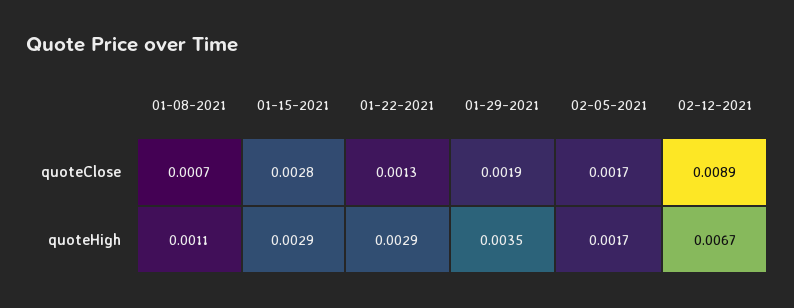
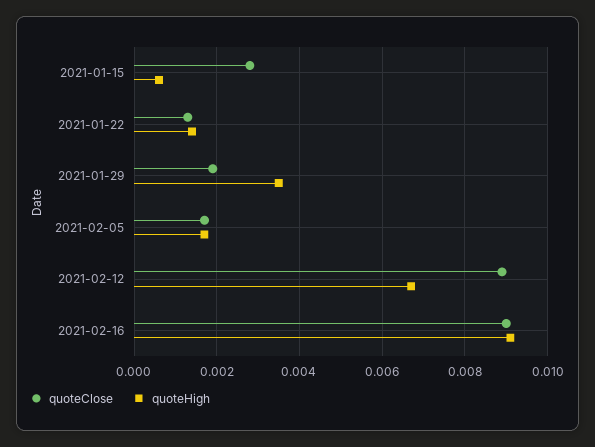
quoteClose, 01-08-2021: 0.0007 -> none
quoteHigh, 01-08-2021: 0.0011 -> none
quoteHigh, 01-15-2021: 0.0029 -> 0.0005
quoteHigh, 01-22-2021: 0.0029 -> 0.0015
quoteClose, 2021-02-16: none -> 0.009
quoteHigh, 2021-02-16: none -> 0.009

